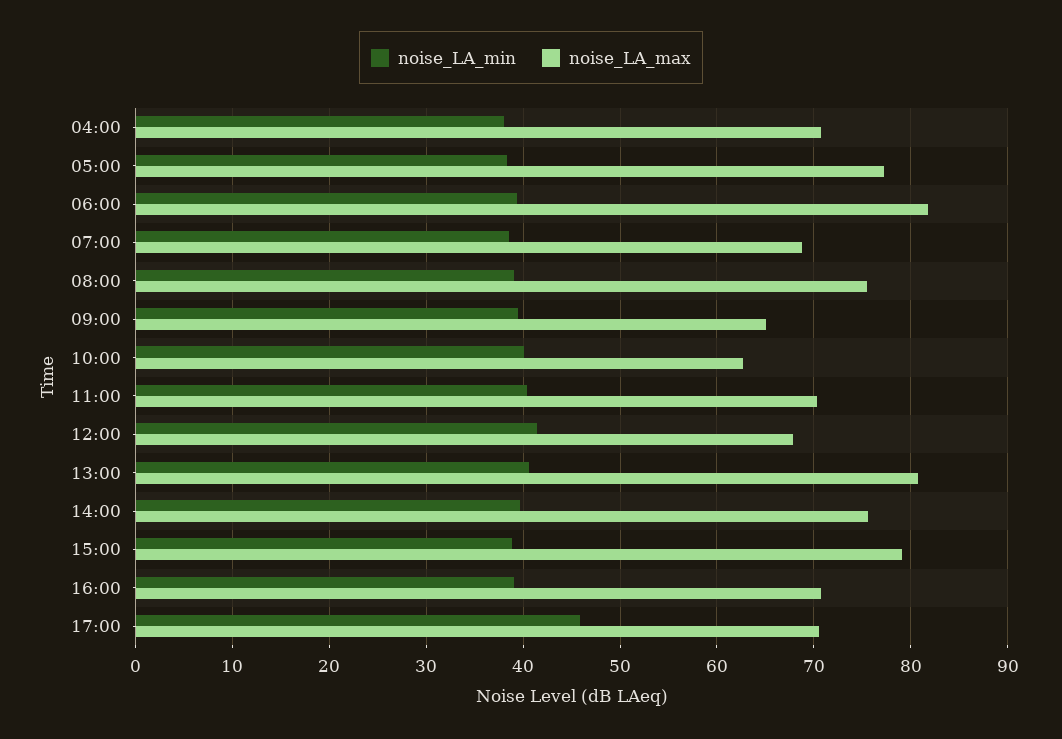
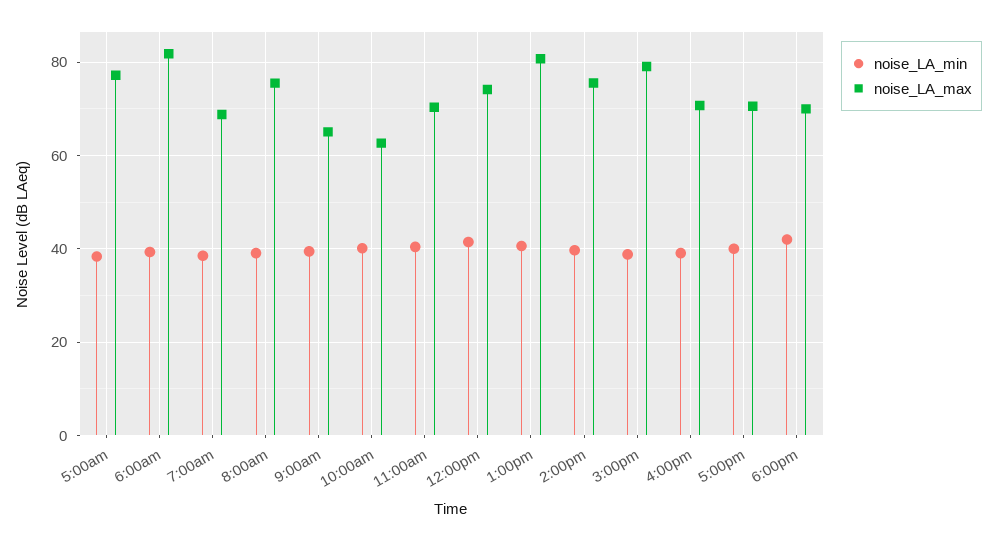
noise_LA_min, 04:00: 38 -> none
noise_LA_max, 04:00: 71 -> none
noise_LA_max, 12:00: 68 -> 74
noise_LA_min, 17:00: 46 -> 40
noise_LA_min, 6:00pm: none -> 42
noise_LA_max, 6:00pm: none -> 70

